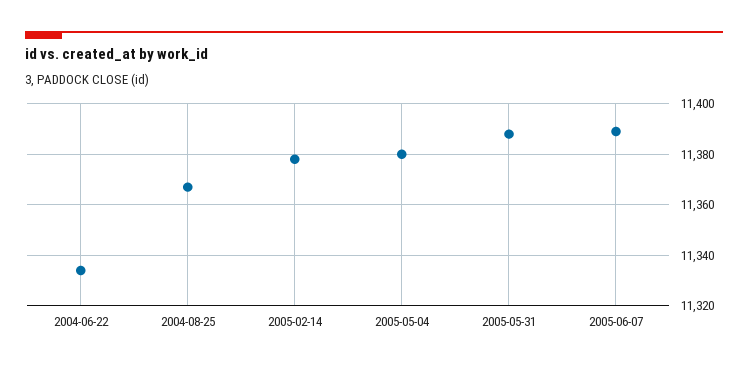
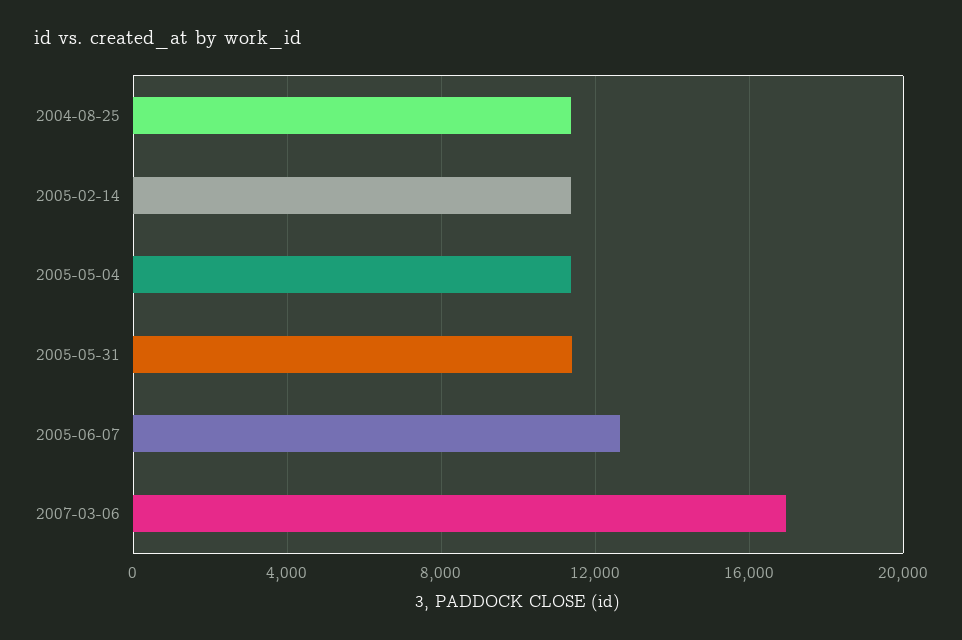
2004-06-22: 11335 -> none
2005-06-07: 11390 -> 12500
2007-03-06: none -> 17000

